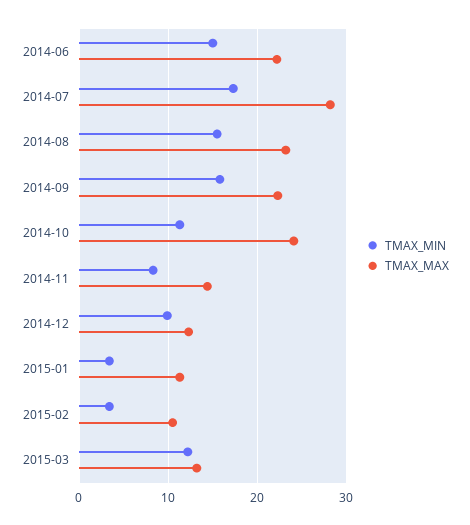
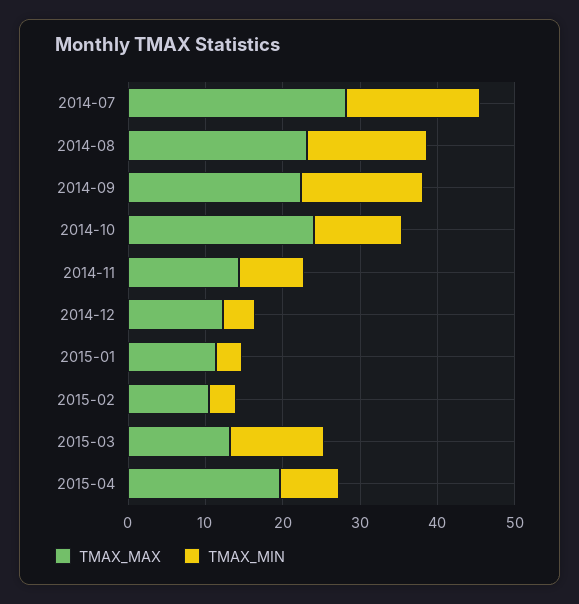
TMAX_MIN, 2014-06: 15 -> none
TMAX_MAX, 2014-06: 22 -> none
TMAX_MIN, 2014-12: 10 -> 4
TMAX_MAX, 2015-04: none -> 20
TMAX_MIN, 2015-04: none -> 8

